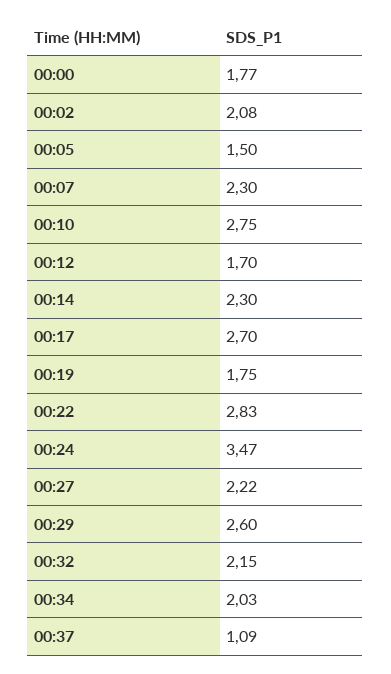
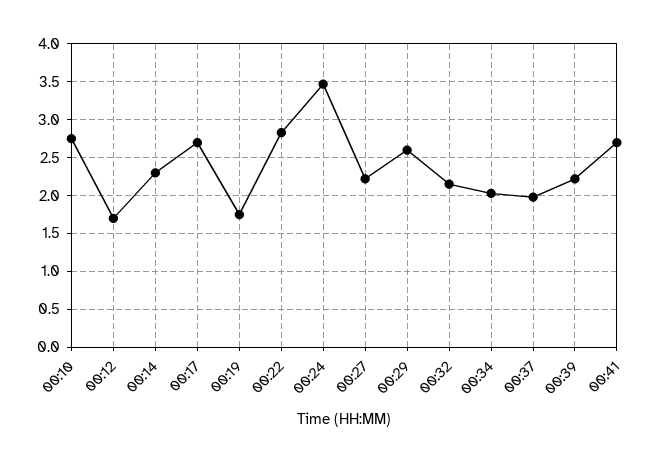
00:00: 1.77 -> none
00:02: 2.08 -> none
00:05: 1.5 -> none
00:07: 2.3 -> none
00:37: 1.09 -> 2
00:39: none -> 2.2
00:41: none -> 2.7

